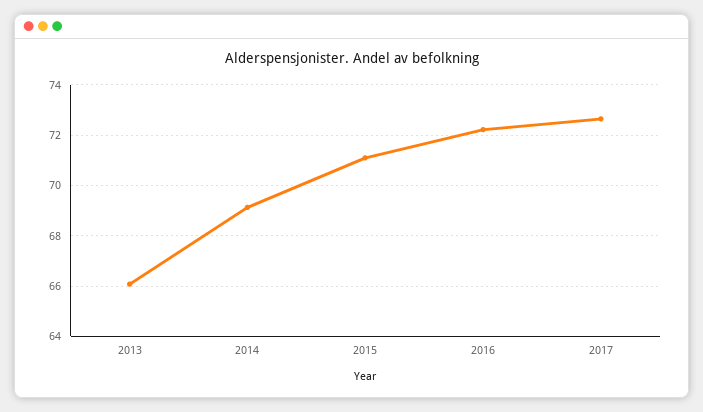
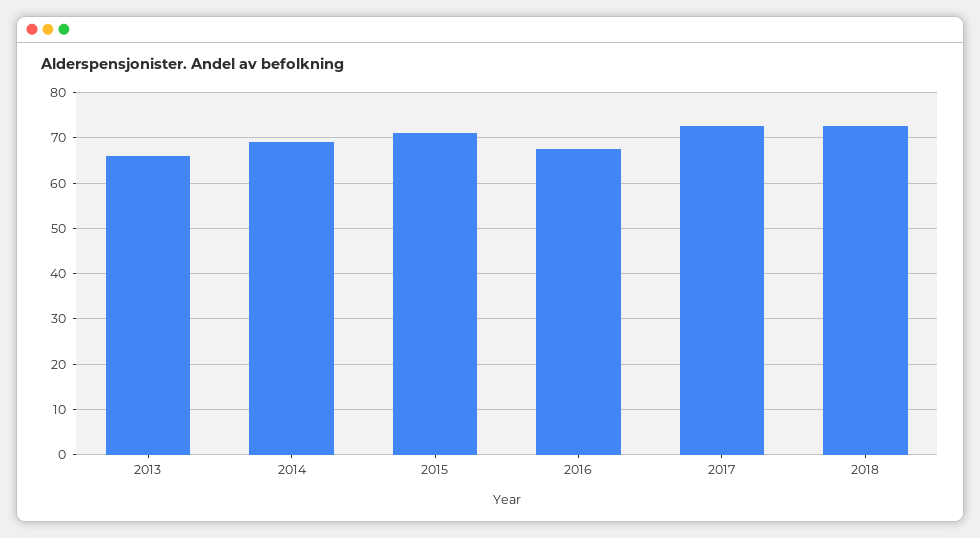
2016: 72.25 -> 68
2018: none -> 72

